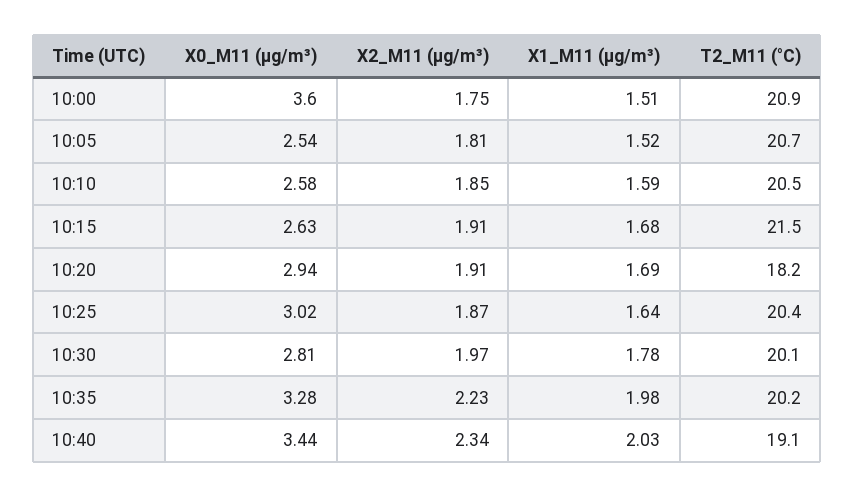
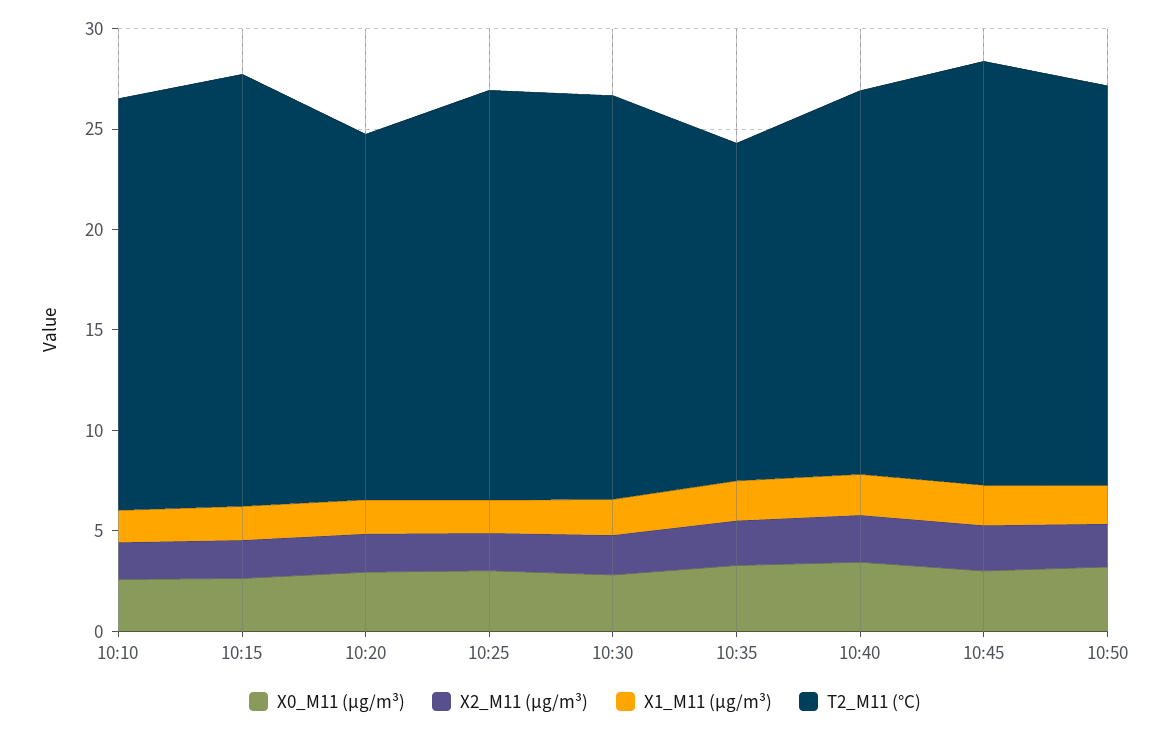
X0_M11 (μg/m³), 10:00: 3.6 -> none
X2_M11 (μg/m³), 10:00: 1.75 -> none
X1_M11 (μg/m³), 10:00: 1.51 -> none
T2_M11 (°C), 10:00: 20.9 -> none
X0_M11 (μg/m³), 10:05: 2.54 -> none
X2_M11 (μg/m³), 10:05: 1.81 -> none
X1_M11 (μg/m³), 10:05: 1.52 -> none
T2_M11 (°C), 10:05: 20.7 -> none
T2_M11 (°C), 10:35: 20.2 -> 17
X0_M11 (μg/m³), 10:45: none -> 3
X2_M11 (μg/m³), 10:45: none -> 2
X1_M11 (μg/m³), 10:45: none -> 2
T2_M11 (°C), 10:45: none -> 21
X0_M11 (μg/m³), 10:50: none -> 3
X2_M11 (μg/m³), 10:50: none -> 2
X1_M11 (μg/m³), 10:50: none -> 2
T2_M11 (°C), 10:50: none -> 20

